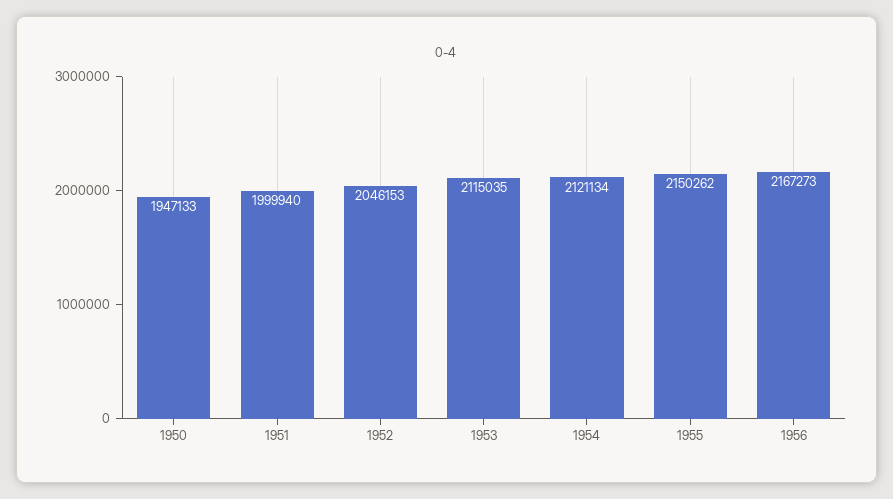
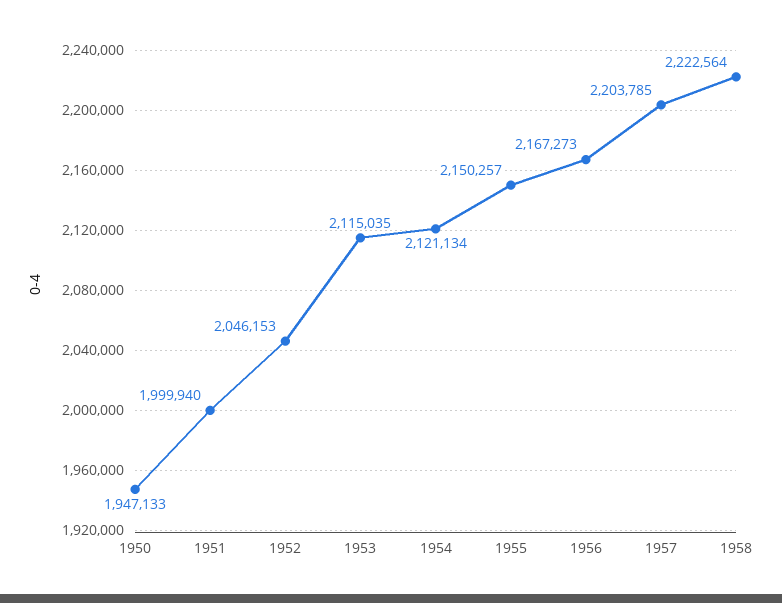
1955: 2150262 -> 2150257
1957: none -> 2203785
1958: none -> 2222564

